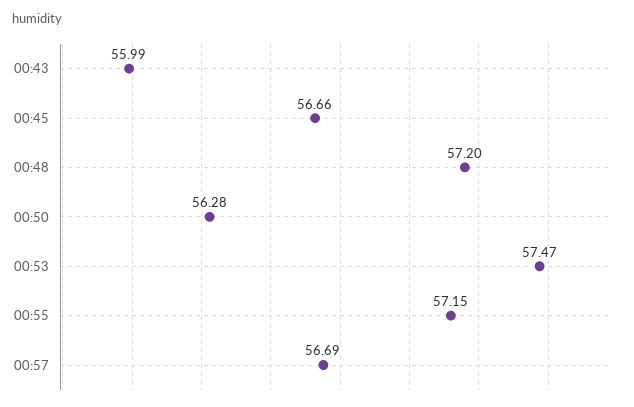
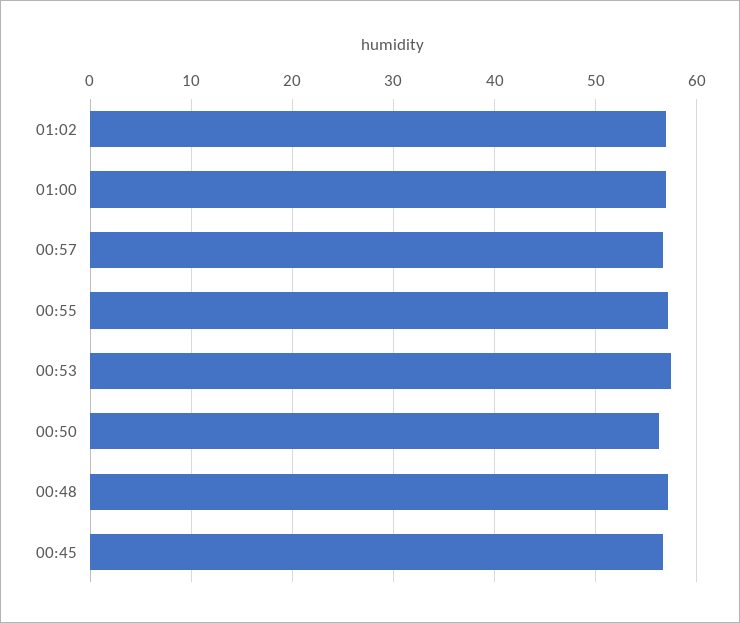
00:43: 55.99 -> none
01:02: none -> 57
01:00: none -> 57

